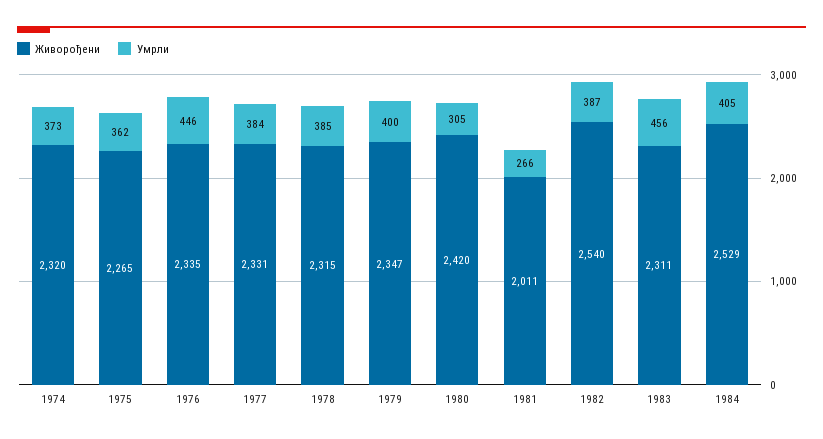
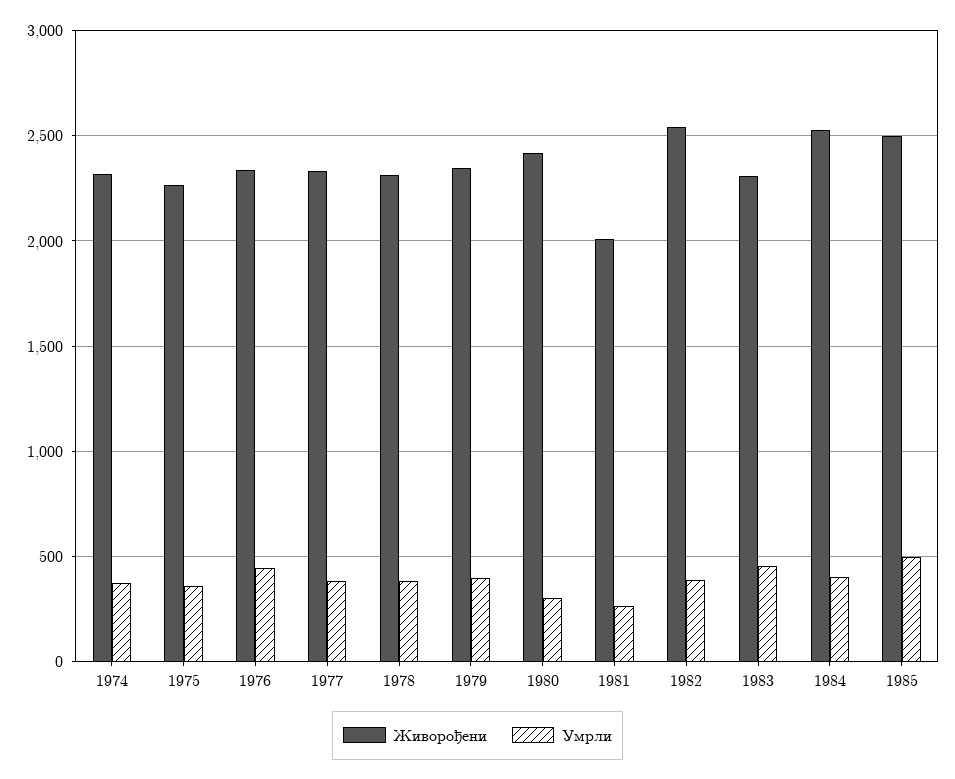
Живорођени, 1985: none -> 2500
Умрли, 1985: none -> 500

